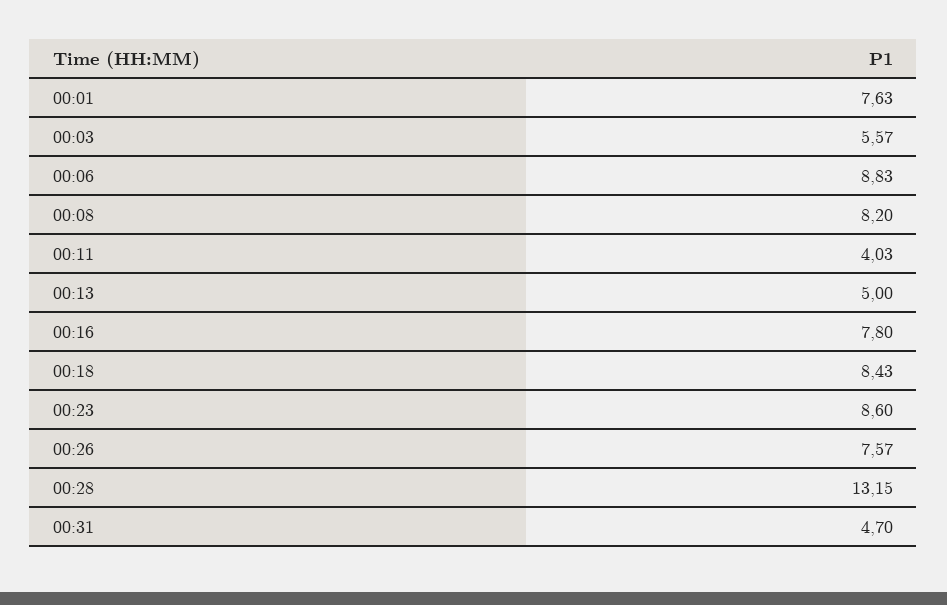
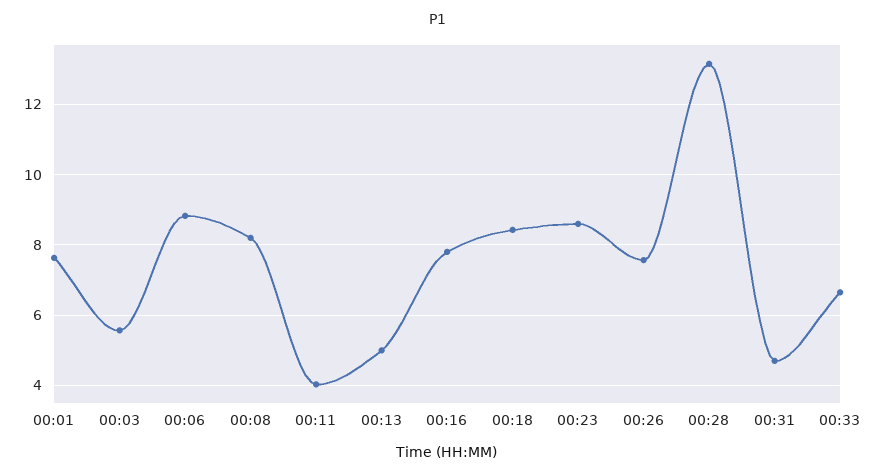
00:33: none -> 6.6

